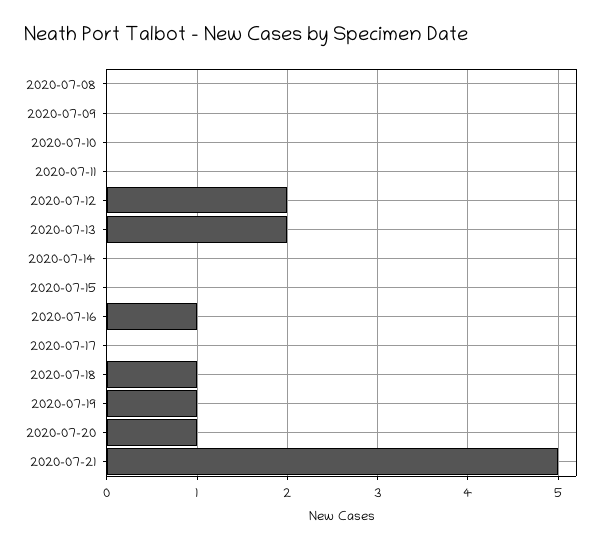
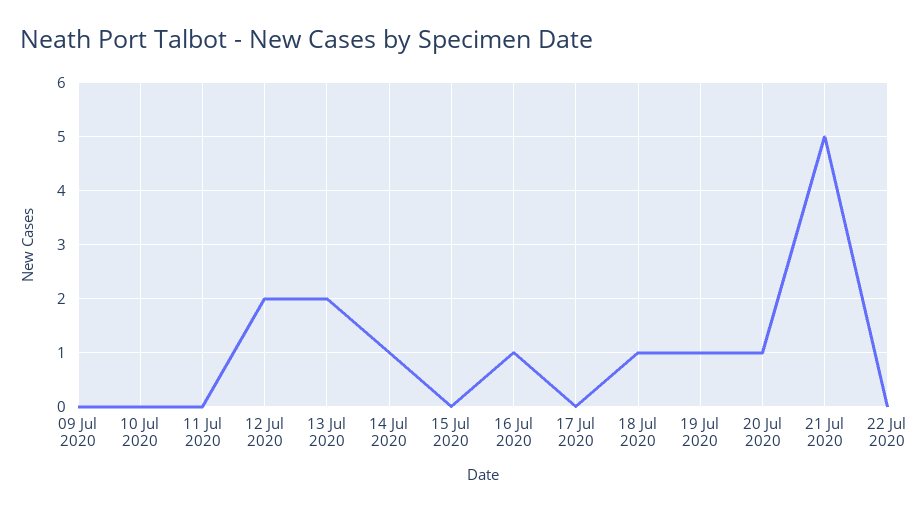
2020-07-08: 0 -> none
2020-07-14: 0 -> 1
22 Jul 2020: none -> 0

